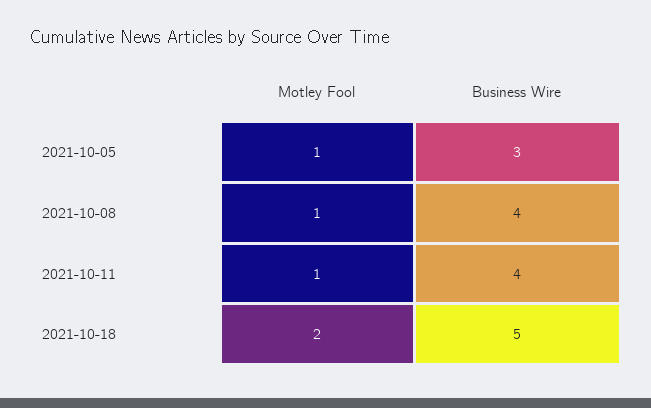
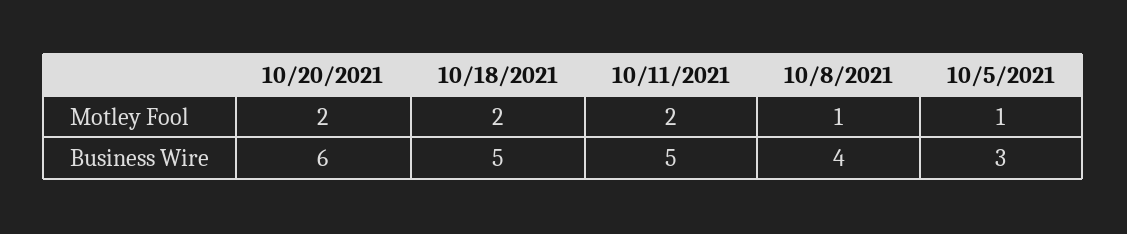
Motley Fool, 2021-10-11: 1 -> 2
Business Wire, 2021-10-11: 4 -> 5
Motley Fool, 10/20/2021: none -> 2
Business Wire, 10/20/2021: none -> 6

